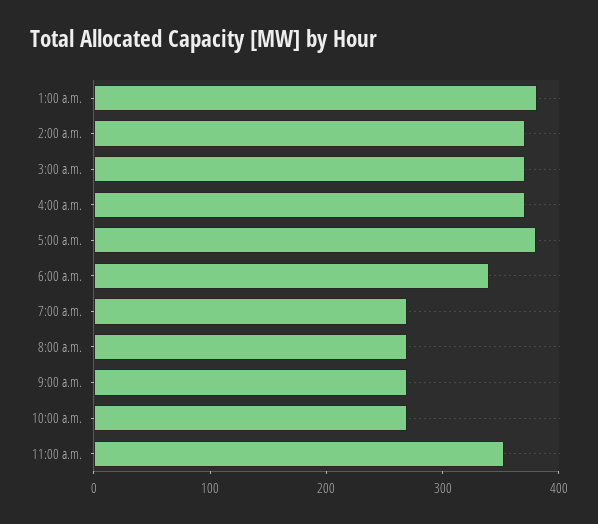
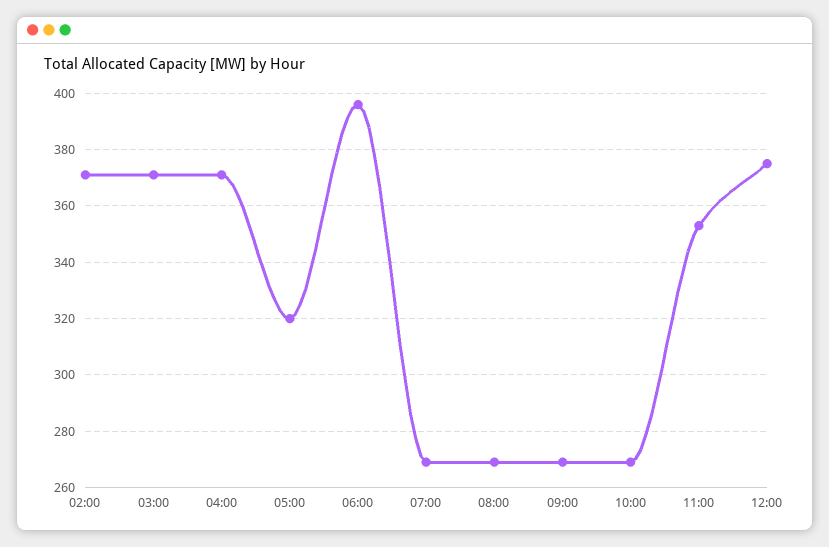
1:00 a.m.: 380 -> none
5:00 a.m.: 380 -> 320
6:00 a.m.: 340 -> 395
12:00: none -> 375

